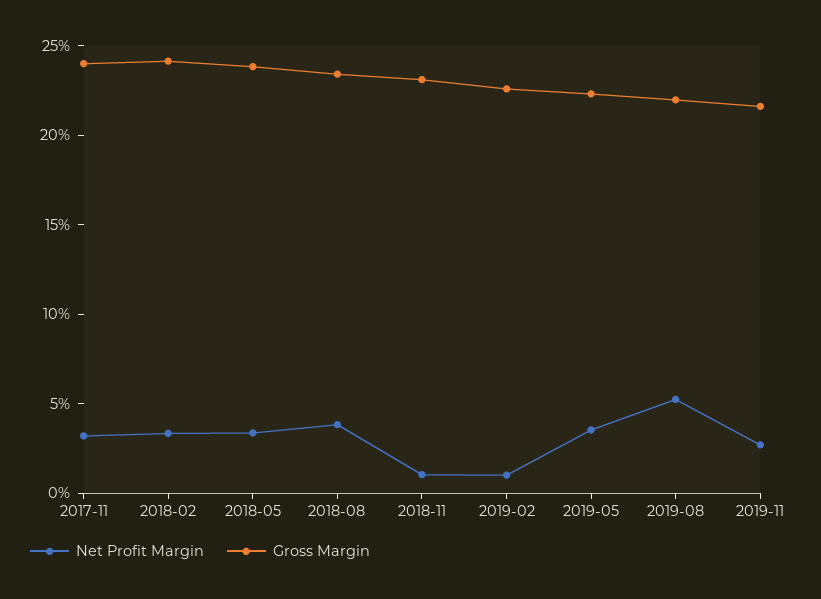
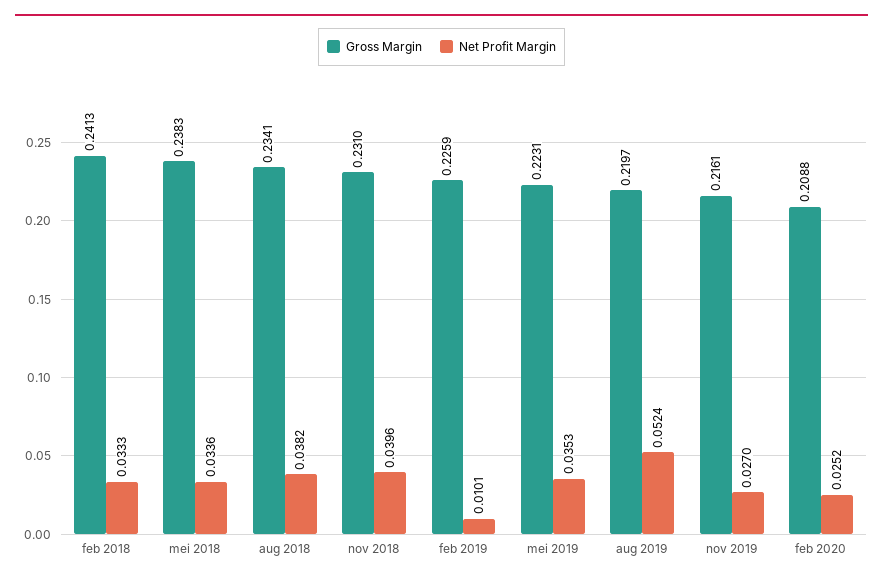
Net Profit Margin, 2017-11: 0.03 -> none
Gross Margin, 2017-11: 0.24 -> none
Net Profit Margin, 2018-11: 0.01 -> 0.0396
Gross Margin, feb 2020: none -> 0.2088
Net Profit Margin, feb 2020: none -> 0.0252

